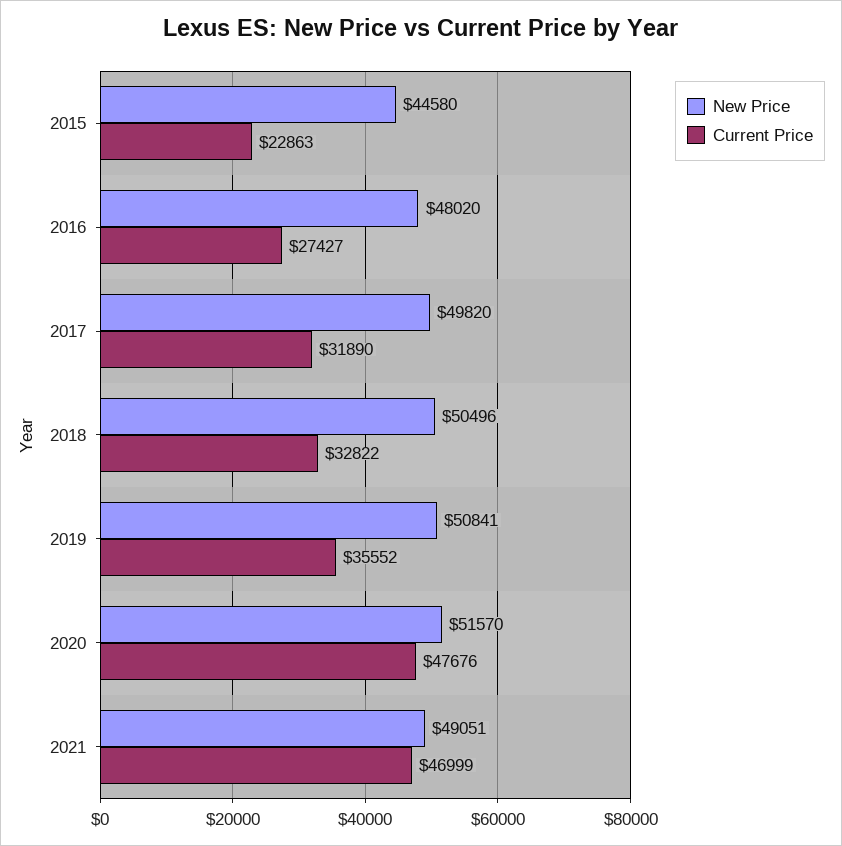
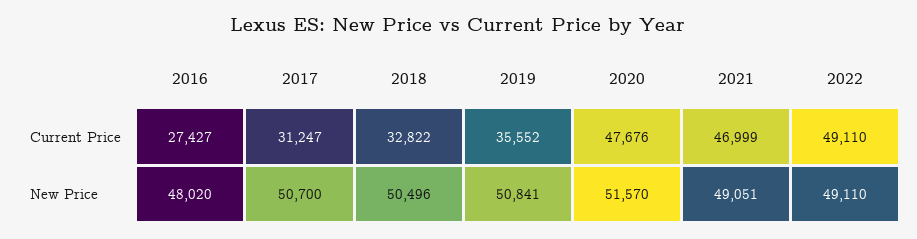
New Price, 2015: 44580 -> none
Current Price, 2015: 22863 -> none
New Price, 2017: 49820 -> 50700
Current Price, 2017: 31890 -> 31247
Current Price, 2022: none -> 49110
New Price, 2022: none -> 49110

